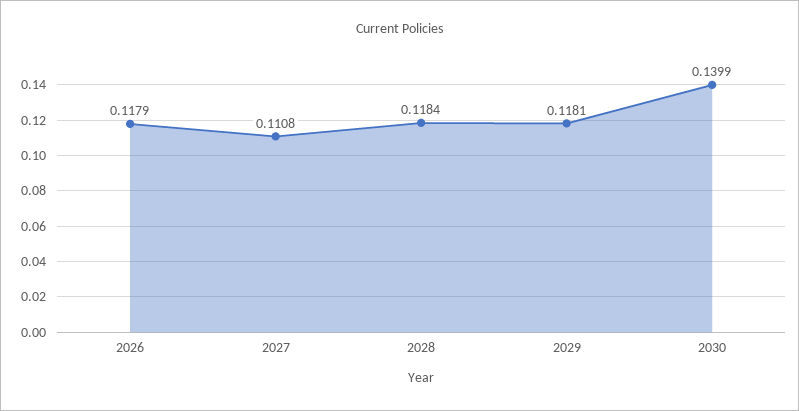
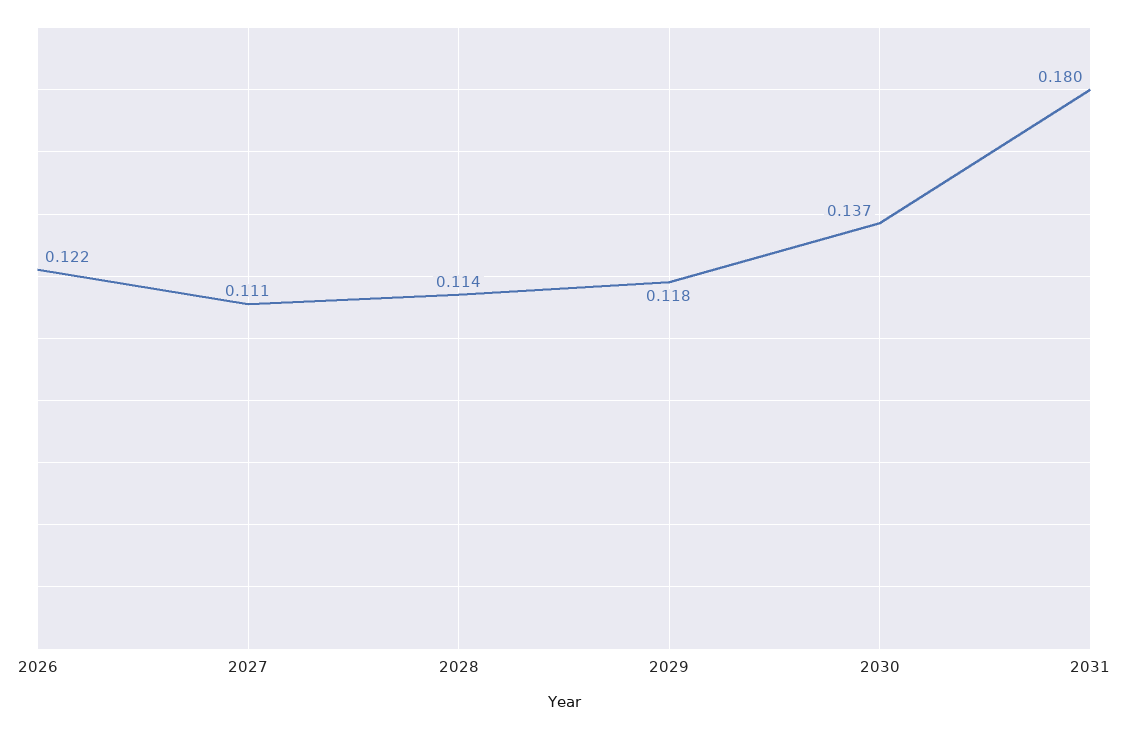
2026: 0.1179 -> 0.122
2028: 0.1184 -> 0.114
2030: 0.1399 -> 0.137
2031: none -> 0.18

